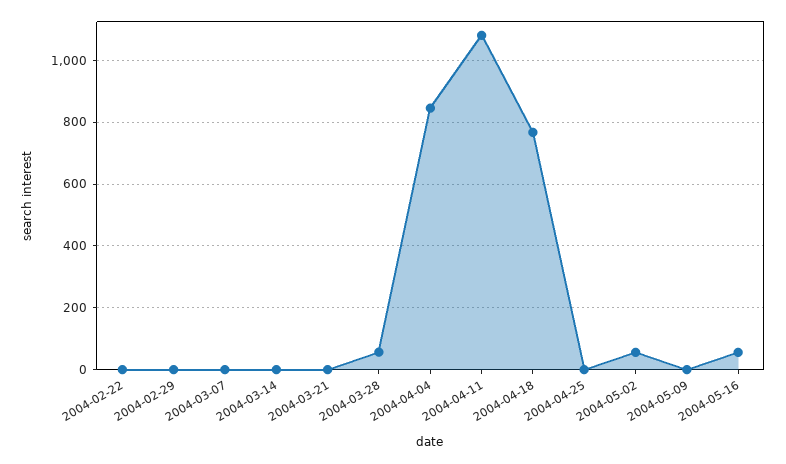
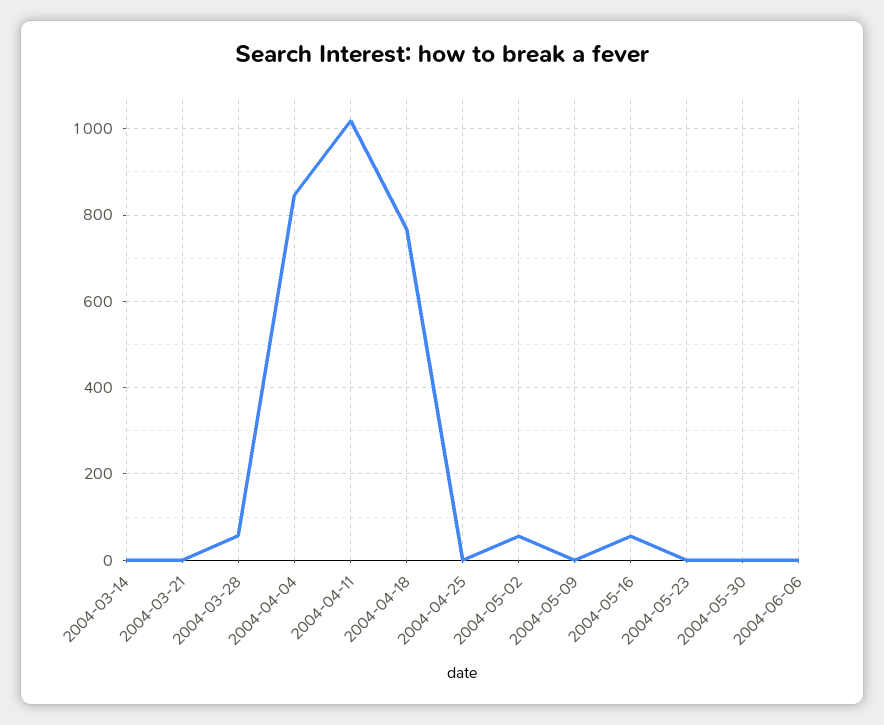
2004-02-22: 0 -> none
2004-02-29: 0 -> none
2004-03-07: 0 -> none
2004-04-11: 1080 -> 1020
2004-05-23: none -> 0
2004-05-30: none -> 0
2004-06-06: none -> 0

